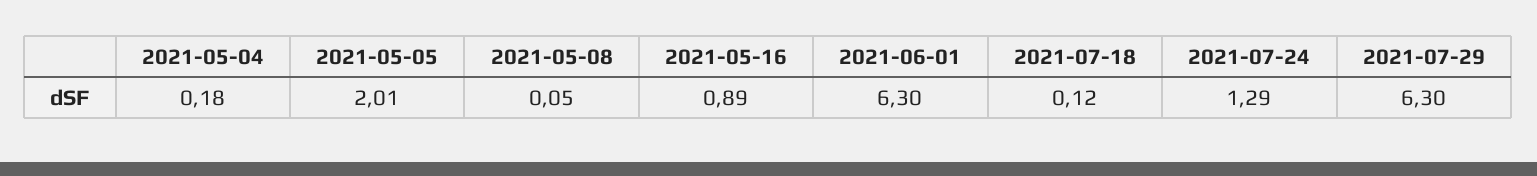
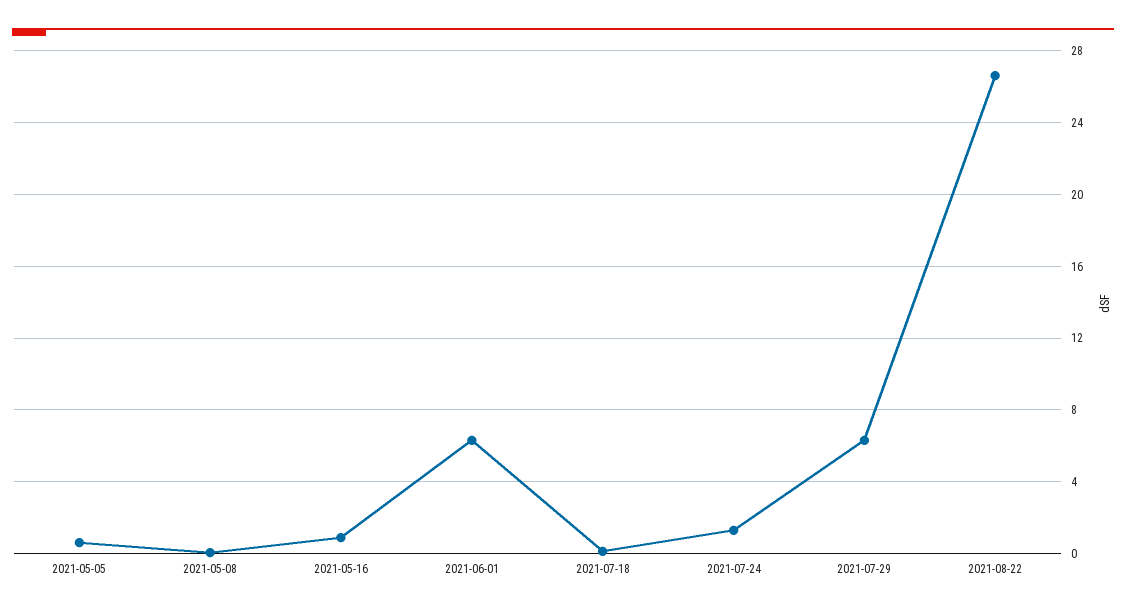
2021-05-04: 0.18 -> none
2021-05-05: 2.01 -> 0.5
2021-08-22: none -> 26.5

